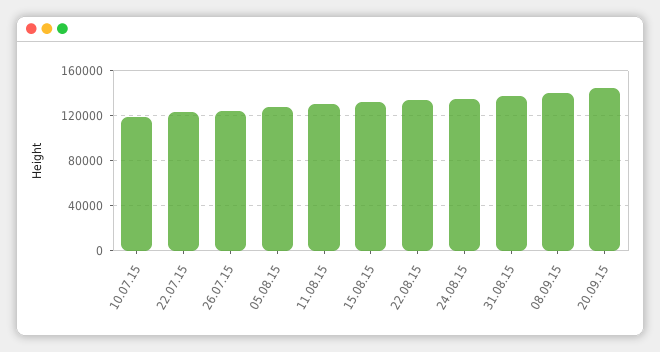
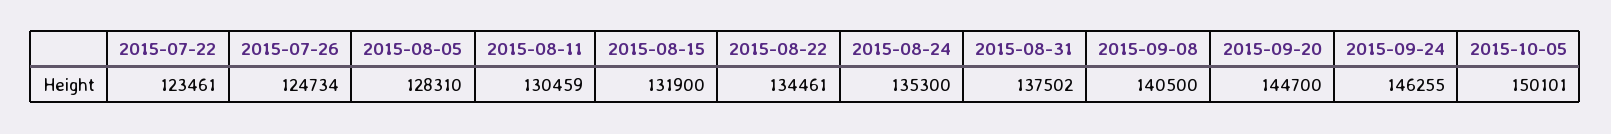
10.07.15: 120000 -> none
2015-09-24: none -> 146255
2015-10-05: none -> 150101

